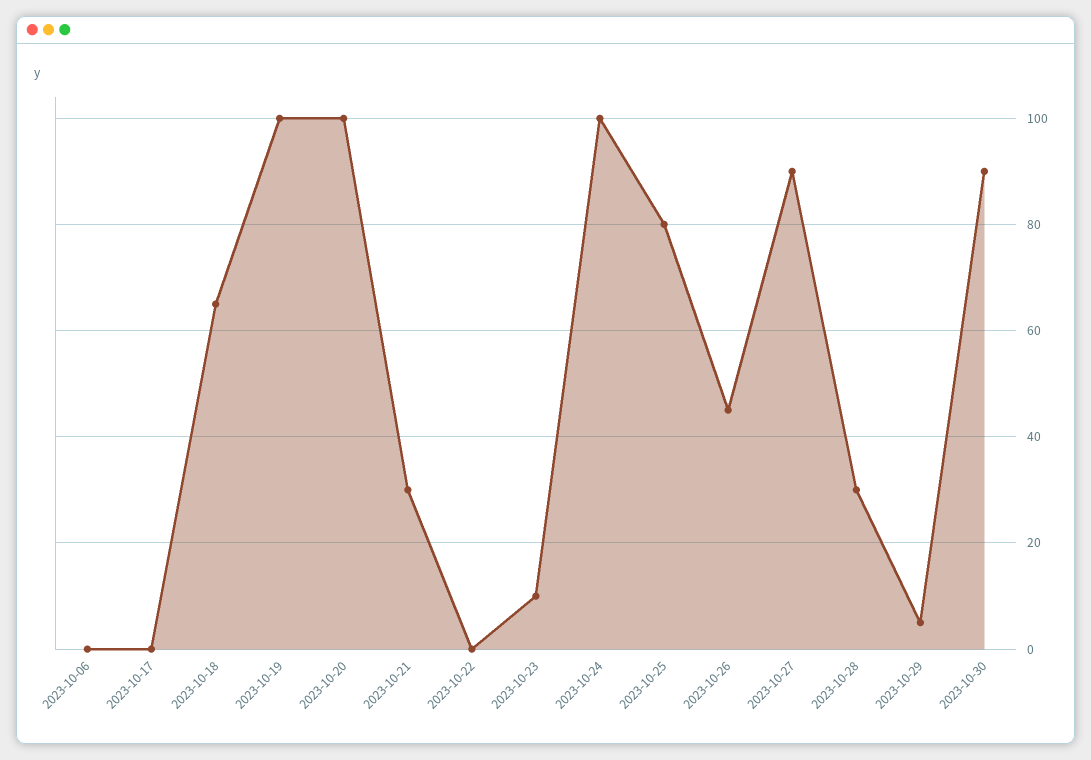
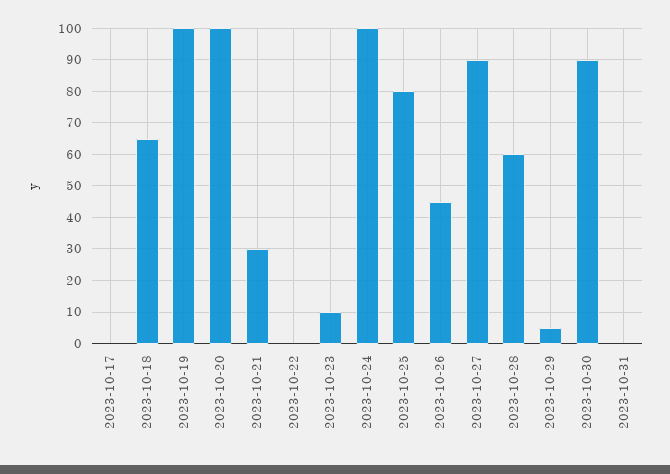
2023-10-06: 0 -> none
2023-10-28: 30 -> 60
2023-10-31: none -> 0

